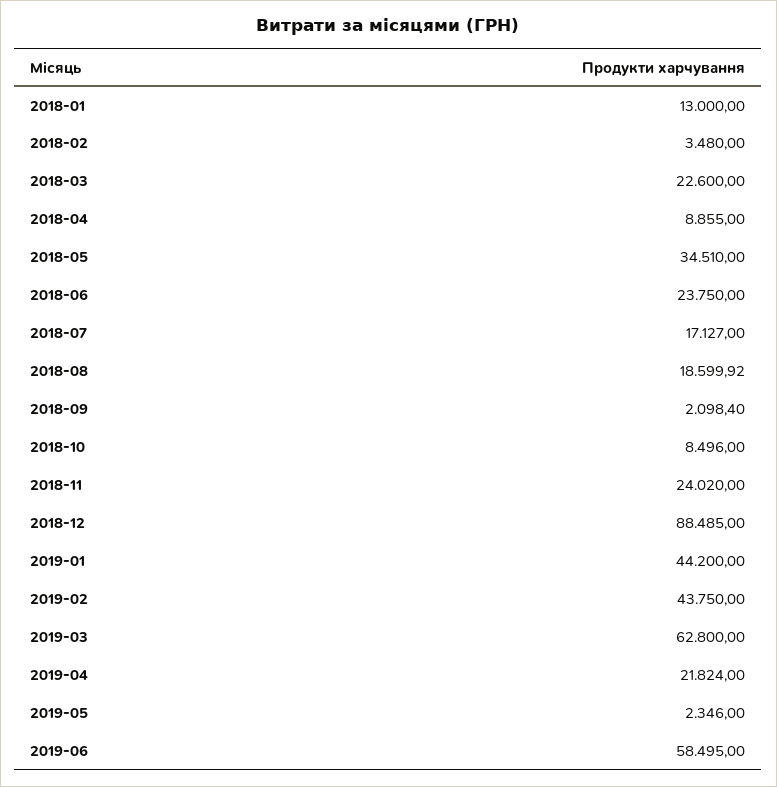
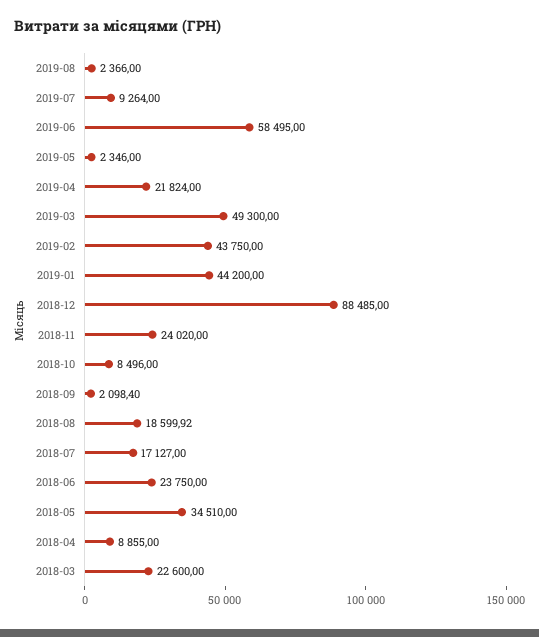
2018-01: 13000 -> none
2018-02: 3480 -> none
2019-03: 62800 -> 49300
2019-08: none -> 2366
2019-07: none -> 9264

